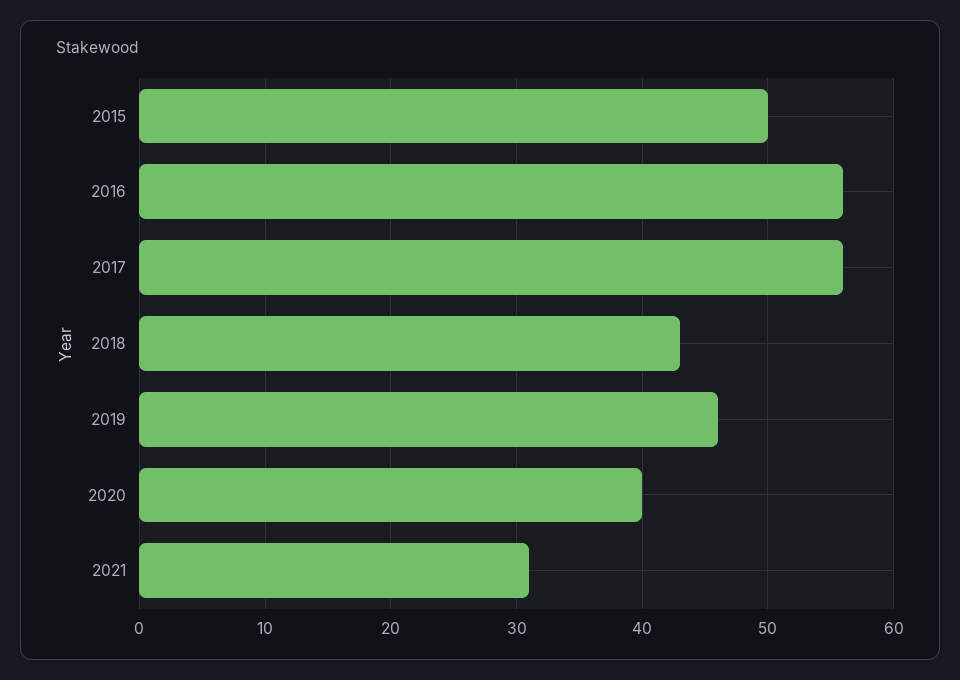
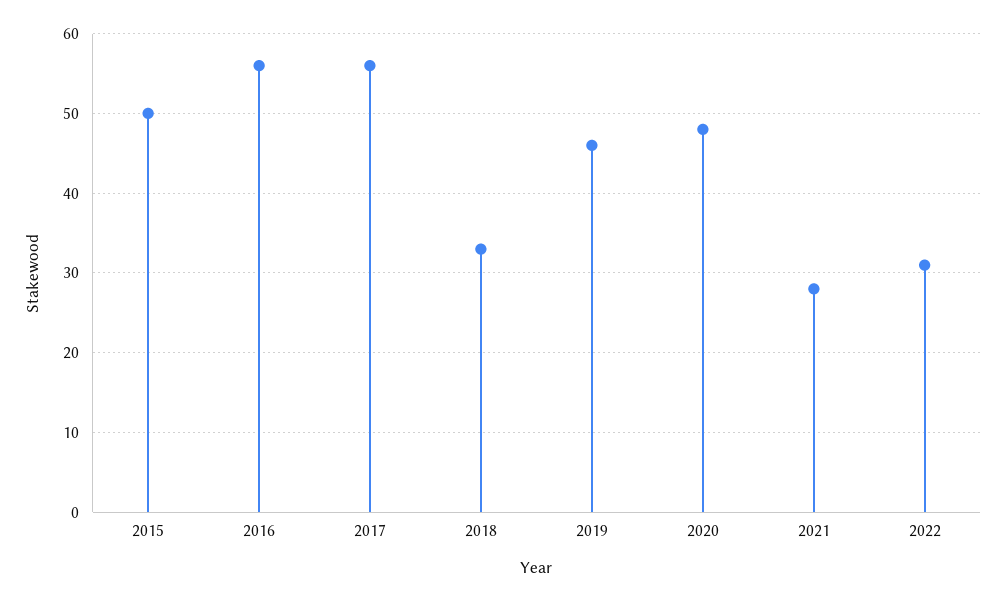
2018: 43 -> 33
2020: 40 -> 48
2021: 31 -> 28
2022: none -> 31

